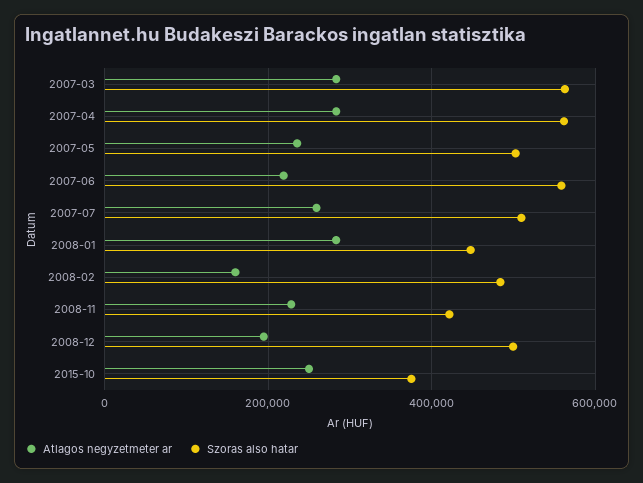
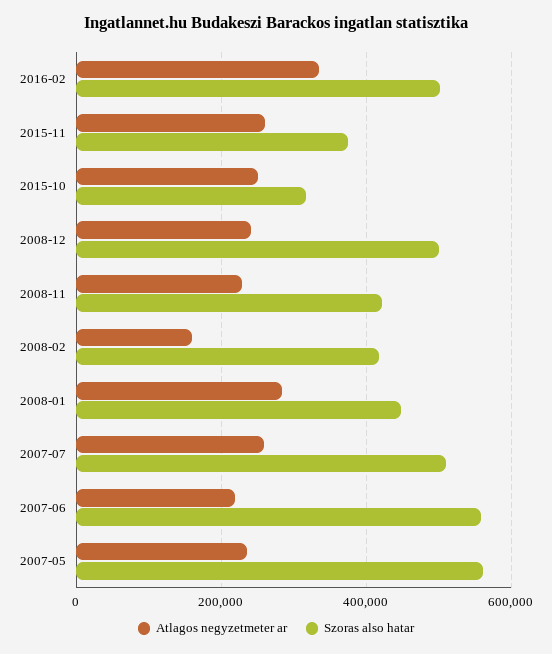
Atlagos negyzetmeter ar, 2007-03: 280000 -> none
Szoras also hatar, 2007-03: 560000 -> none
Atlagos negyzetmeter ar, 2007-04: 280000 -> none
Szoras also hatar, 2007-04: 560000 -> none
Szoras also hatar, 2007-05: 500000 -> 560000
Szoras also hatar, 2008-02: 480000 -> 420000
Atlagos negyzetmeter ar, 2008-12: 200000 -> 240000
Szoras also hatar, 2015-10: 380000 -> 320000
Atlagos negyzetmeter ar, 2016-02: none -> 340000
Szoras also hatar, 2016-02: none -> 500000
Atlagos negyzetmeter ar, 2015-11: none -> 260000
Szoras also hatar, 2015-11: none -> 380000

